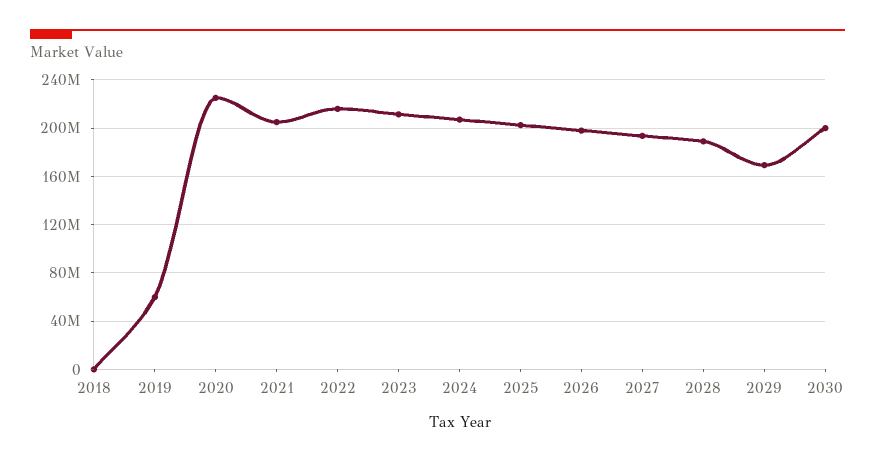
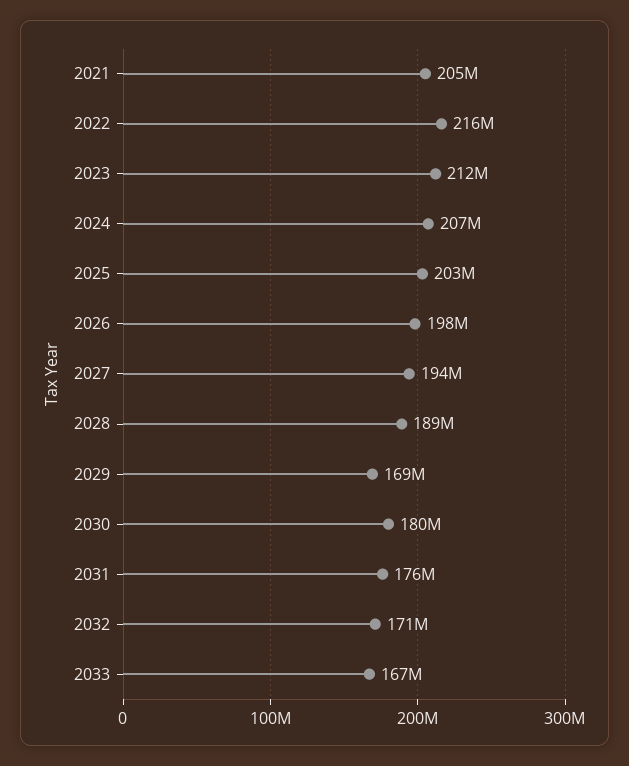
2018: 0 -> none
2019: 60000000 -> none
2020: 225000000 -> none
2030: 200000000 -> 180000000
2031: none -> 176000000
2032: none -> 171000000
2033: none -> 167000000

